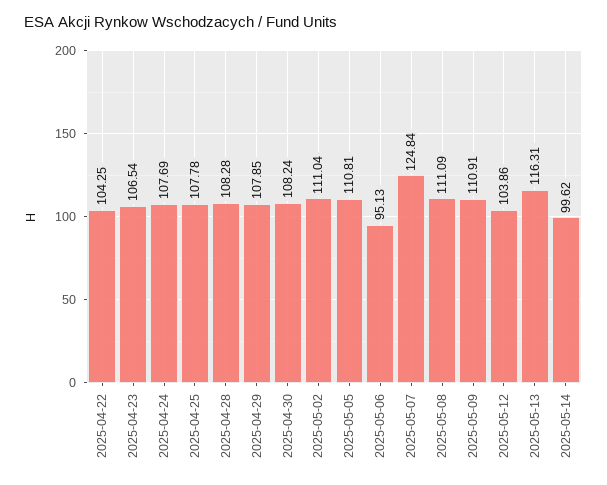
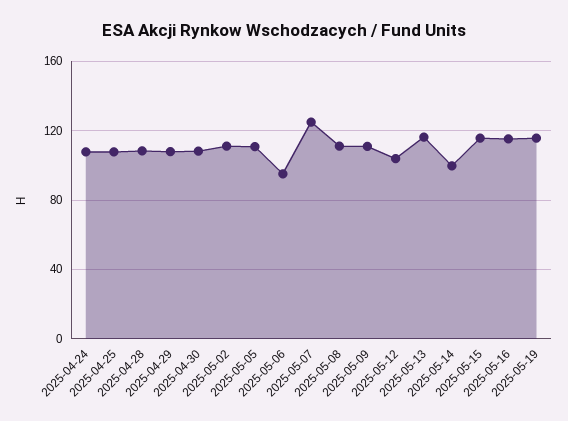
2025-04-22: 104.25 -> none
2025-04-23: 106.54 -> none
2025-05-15: none -> 115
2025-05-16: none -> 115
2025-05-19: none -> 115

